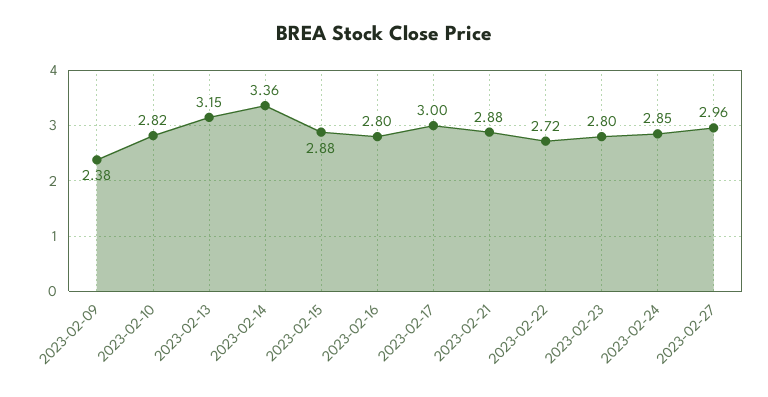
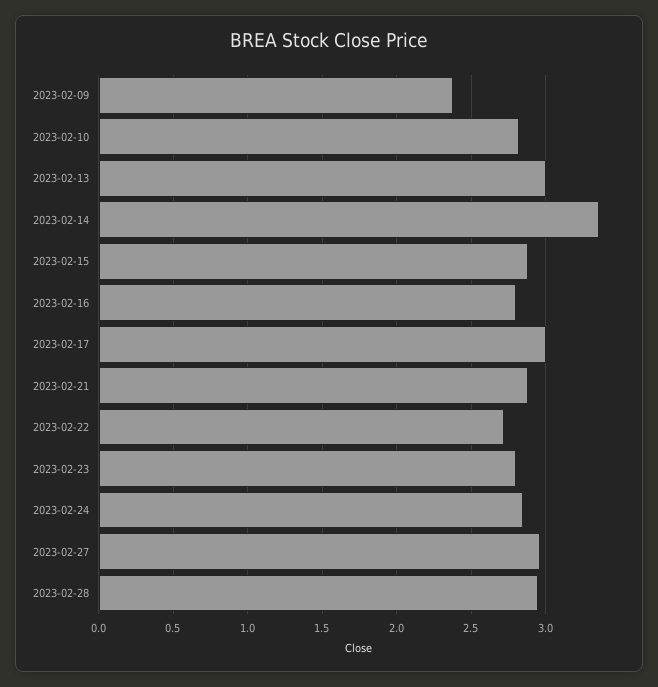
2023-02-13: 3.15 -> 3
2023-02-28: none -> 2.95

